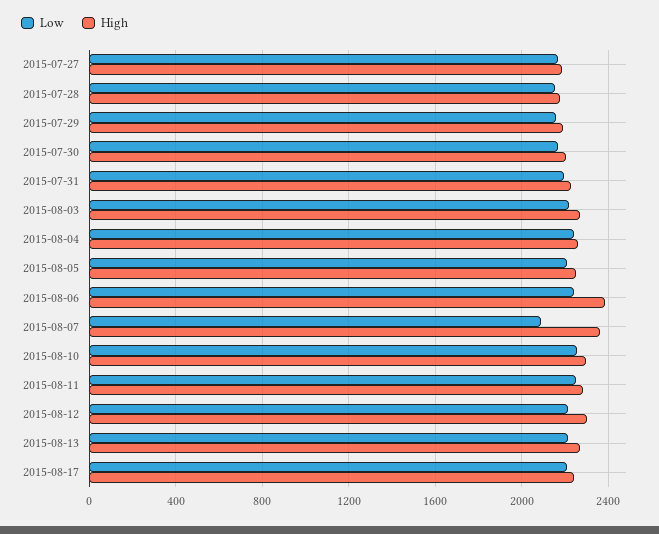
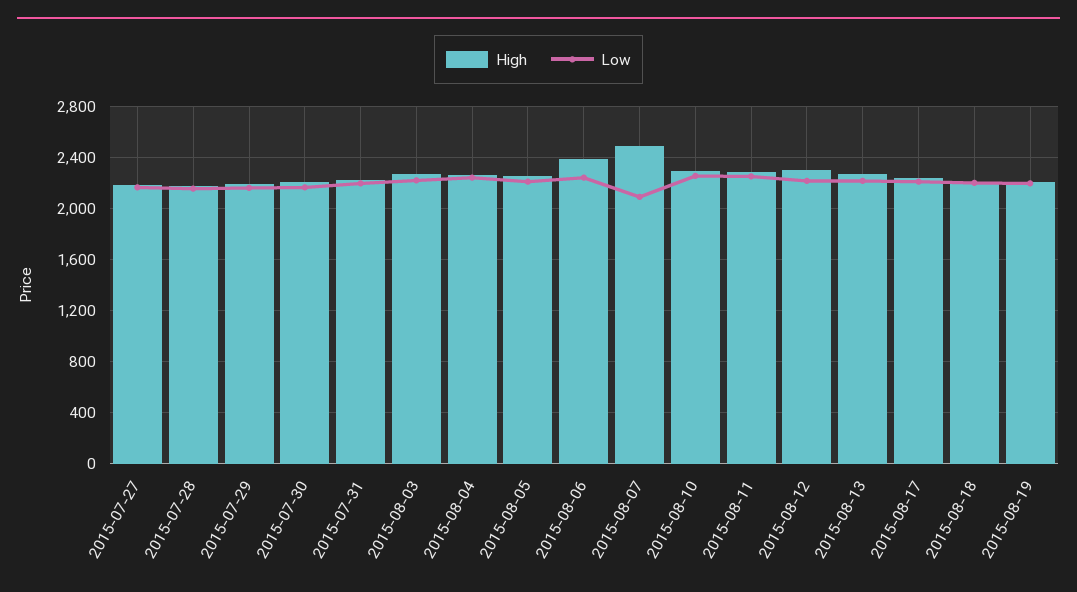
High, 2015-08-07: 2350 -> 2500
High, 2015-08-18: none -> 2200
Low, 2015-08-18: none -> 2200
High, 2015-08-19: none -> 2200
Low, 2015-08-19: none -> 2200

